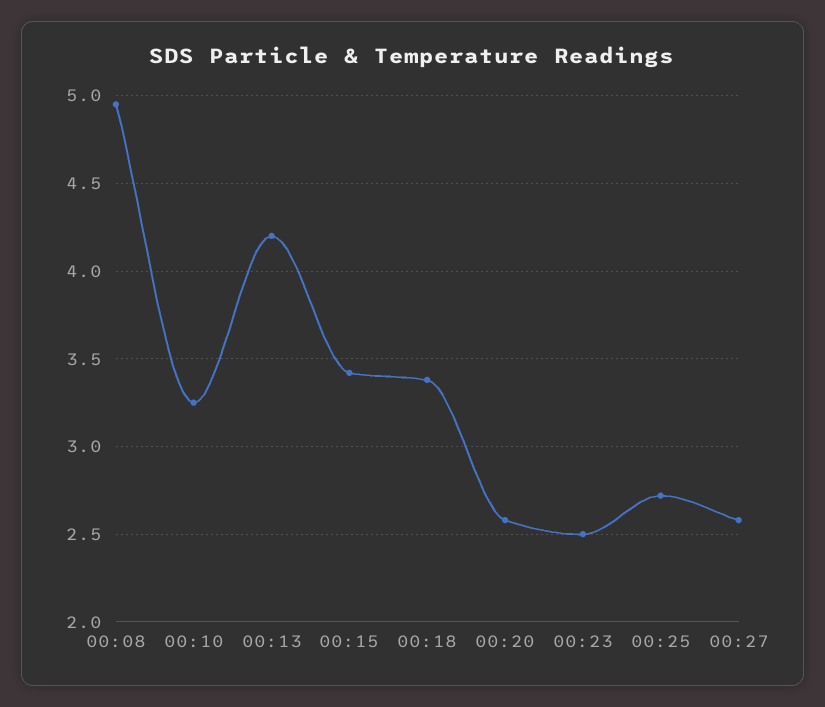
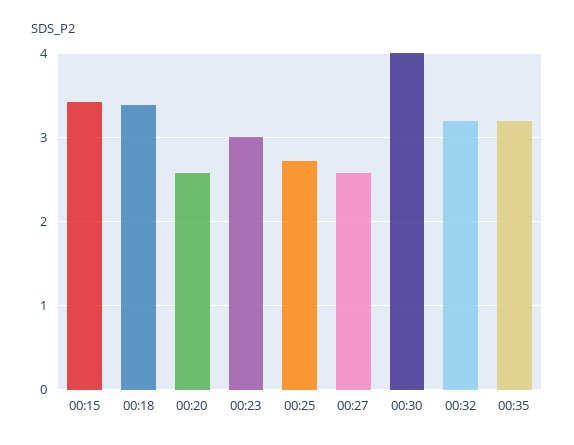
00:08: 4.95 -> none
00:10: 3.25 -> none
00:13: 4.2 -> none
00:23: 2.5 -> 3
00:30: none -> 4
00:32: none -> 3.2
00:35: none -> 3.2

